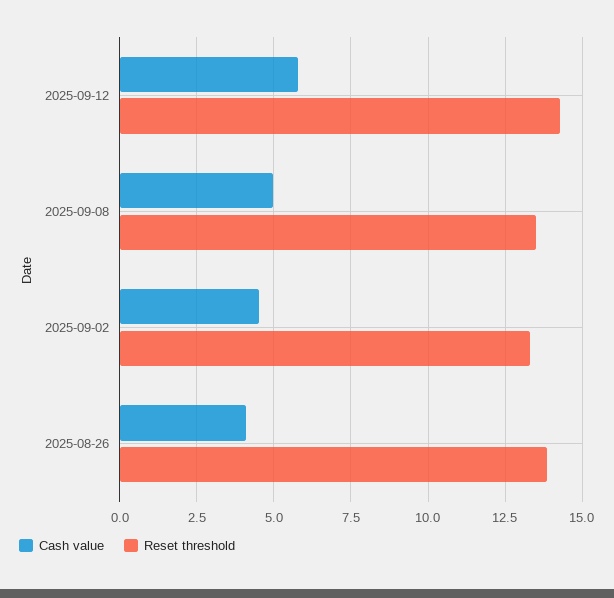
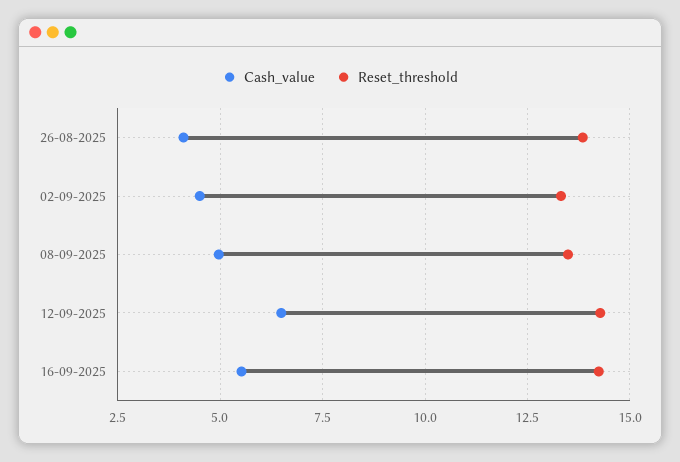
Cash value, 2025-09-12: 5.75 -> 6.5
Cash value, 16-09-2025: none -> 5.5
Reset threshold, 16-09-2025: none -> 14.25

